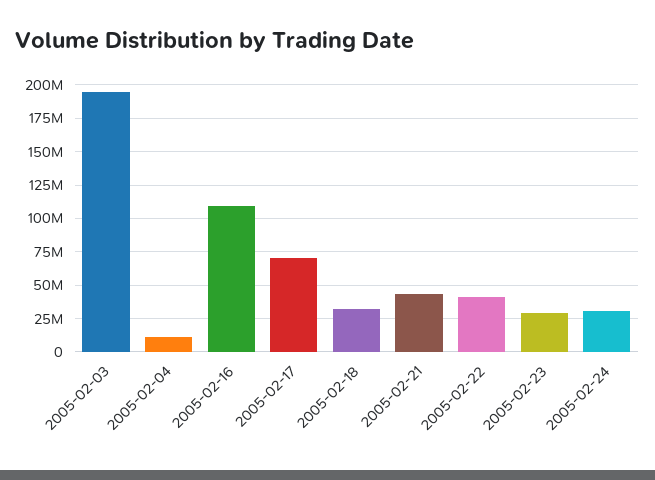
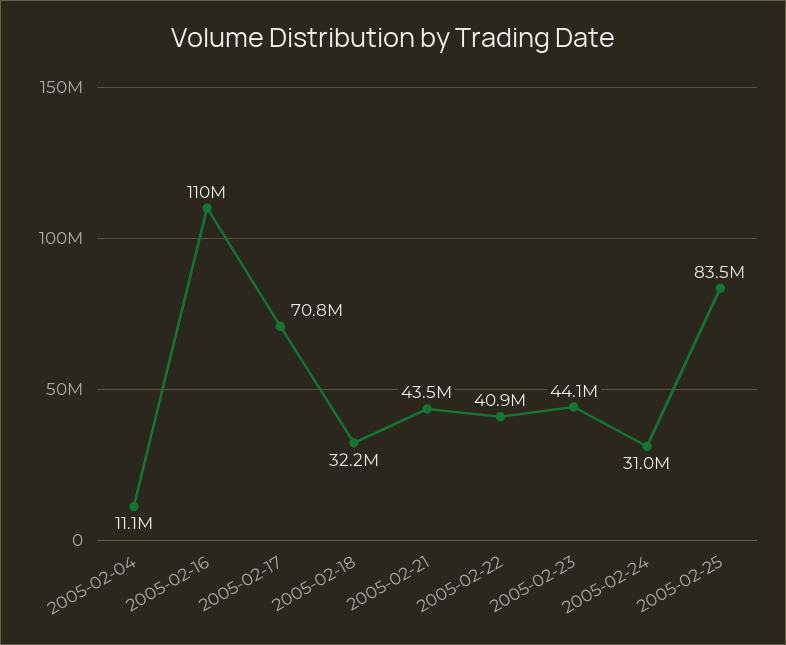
2005-02-03: 195000000 -> none
2005-02-23: 30000000 -> 44100000
2005-02-25: none -> 83500000

